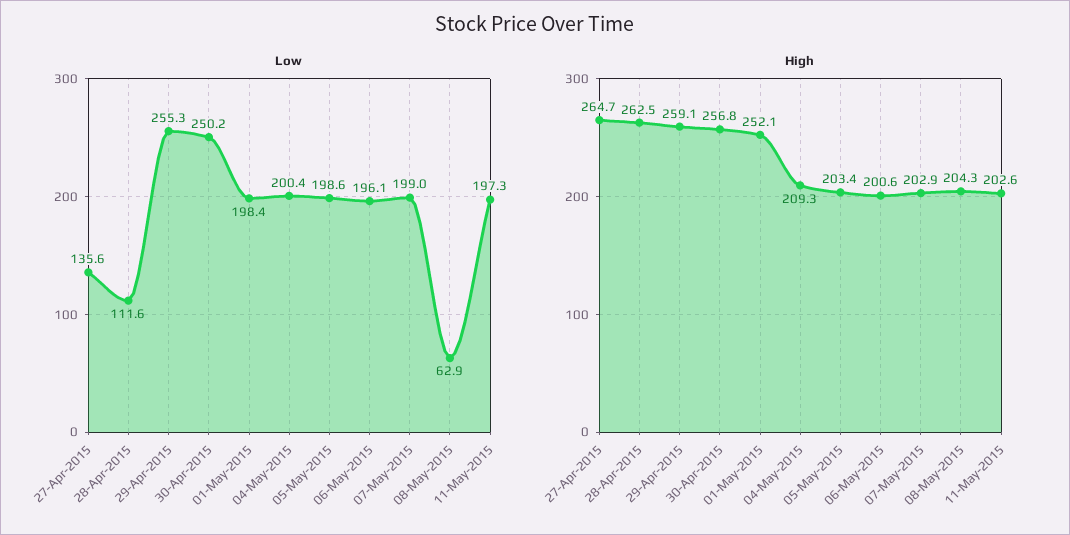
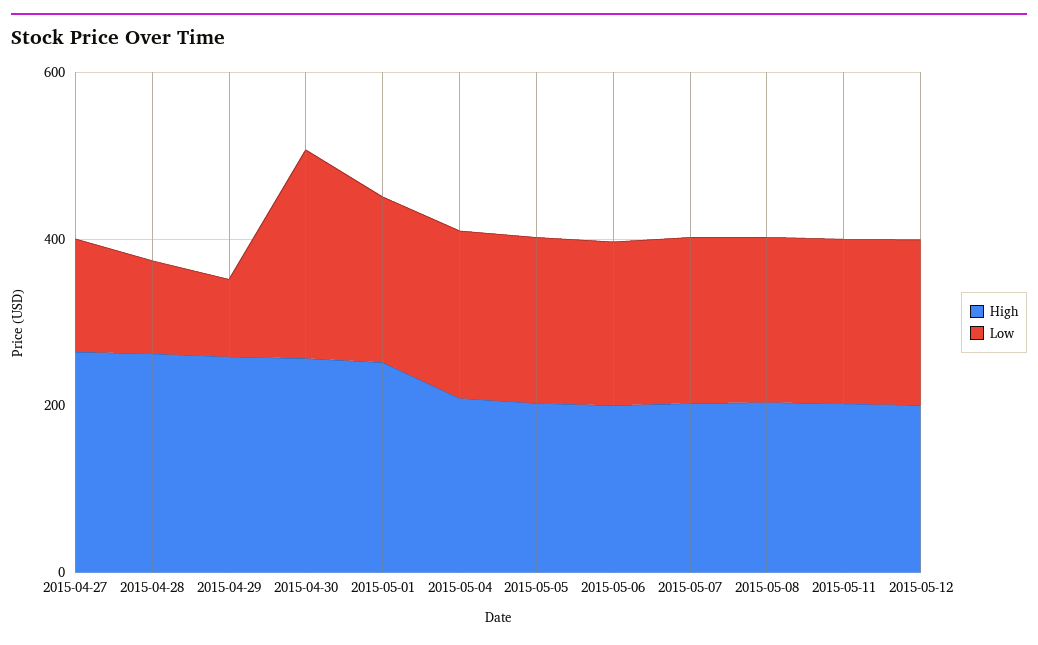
Low, 29-Apr-2015: 255.3 -> 100
Low, 08-May-2015: 62.9 -> 200
High, 2015-05-12: none -> 200
Low, 2015-05-12: none -> 200

